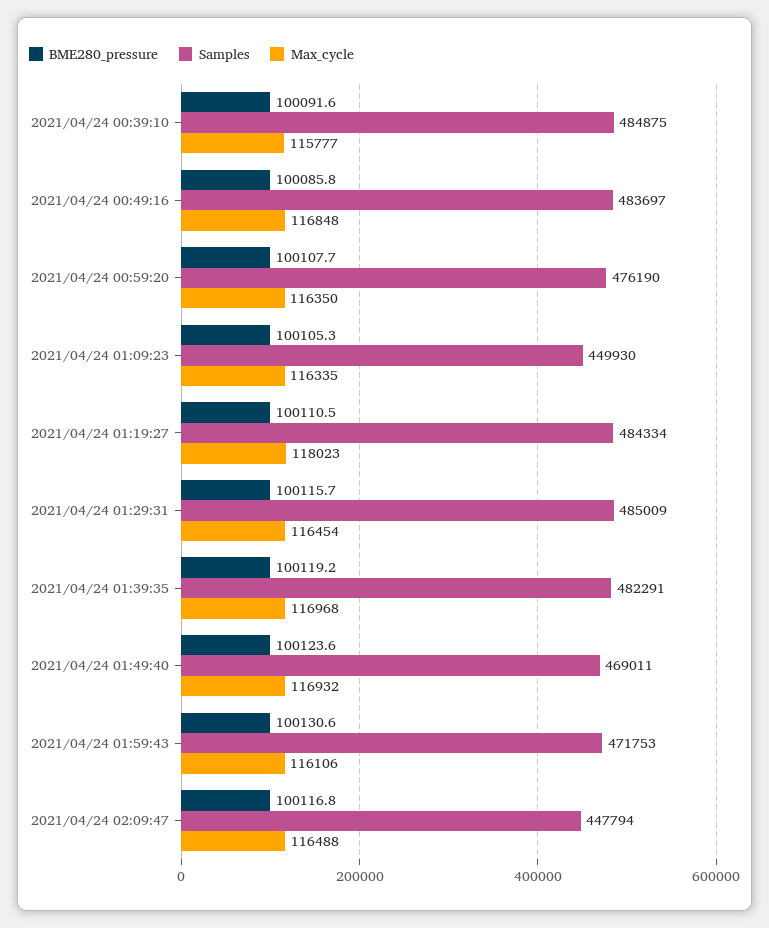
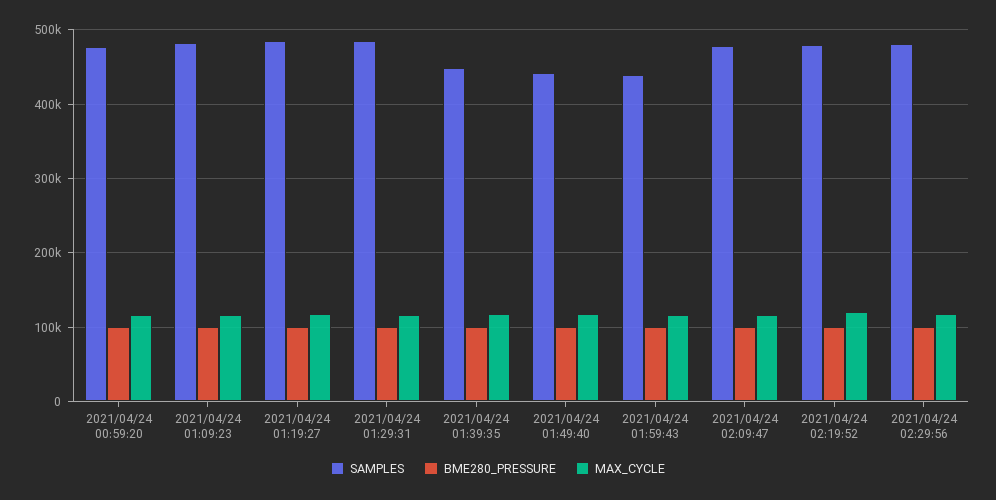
BME280_pressure, 2021/04/24 00:39:10: 100091.6 -> none
Samples, 2021/04/24 00:39:10: 484875 -> none
Max_cycle, 2021/04/24 00:39:10: 115777 -> none
BME280_pressure, 2021/04/24 00:49:16: 100085.8 -> none
Samples, 2021/04/24 00:49:16: 483697 -> none
Max_cycle, 2021/04/24 00:49:16: 116848 -> none
Samples, 2021/04/24 01:09:23: 449930 -> 480000
Samples, 2021/04/24 01:39:35: 482291 -> 450000
Samples, 2021/04/24 01:49:40: 469011 -> 440000
Samples, 2021/04/24 01:59:43: 471753 -> 440000
Samples, 2021/04/24 02:09:47: 447794 -> 480000
Samples, 2021/04/24 02:19:52: none -> 480000
BME280_pressure, 2021/04/24 02:19:52: none -> 100000
Max_cycle, 2021/04/24 02:19:52: none -> 120000
Samples, 2021/04/24 02:29:56: none -> 480000
BME280_pressure, 2021/04/24 02:29:56: none -> 100000
Max_cycle, 2021/04/24 02:29:56: none -> 120000

